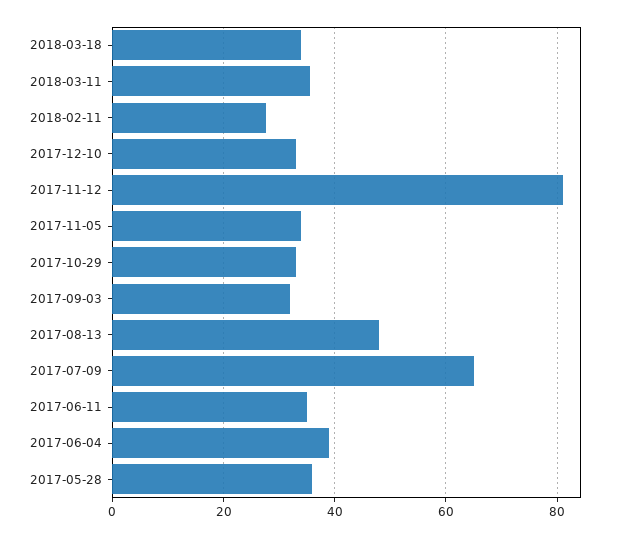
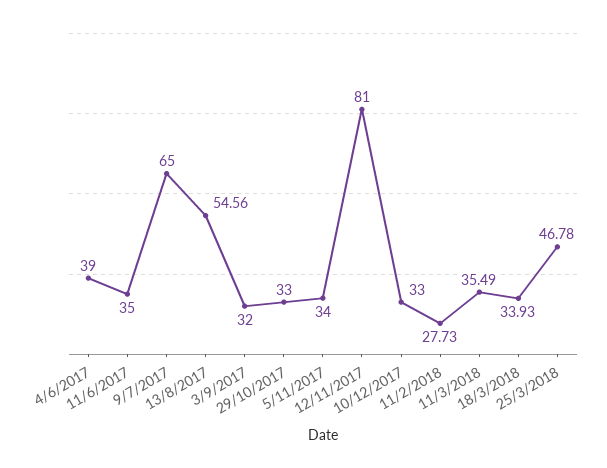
2017-08-13: 48 -> 54.56
2017-05-28: 36 -> none
25/3/2018: none -> 46.78

